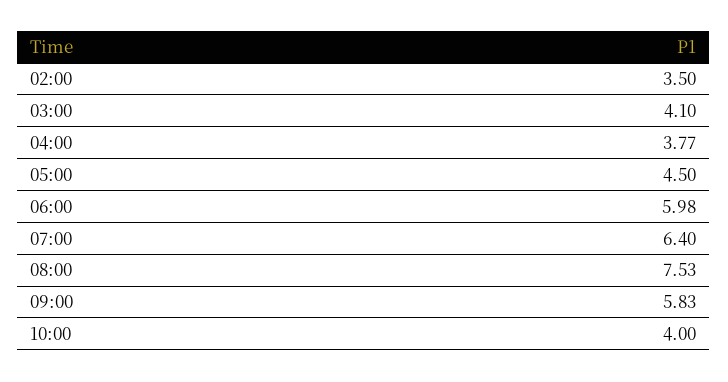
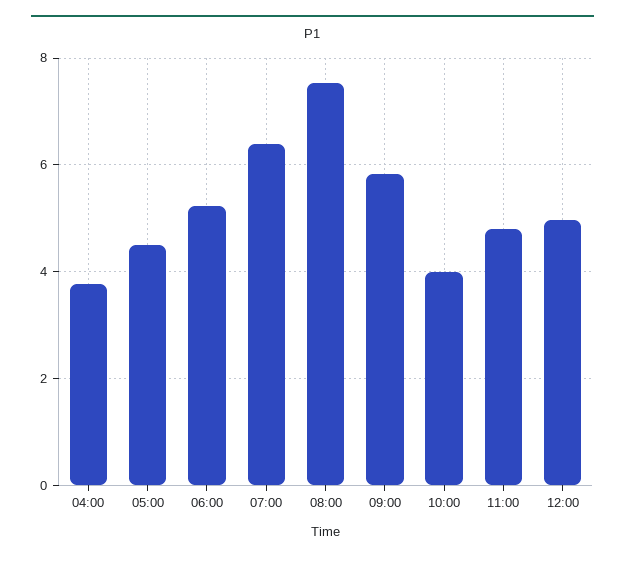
02:00: 3.5 -> none
03:00: 4.1 -> none
06:00: 5.98 -> 5.2
11:00: none -> 4.8
12:00: none -> 5

